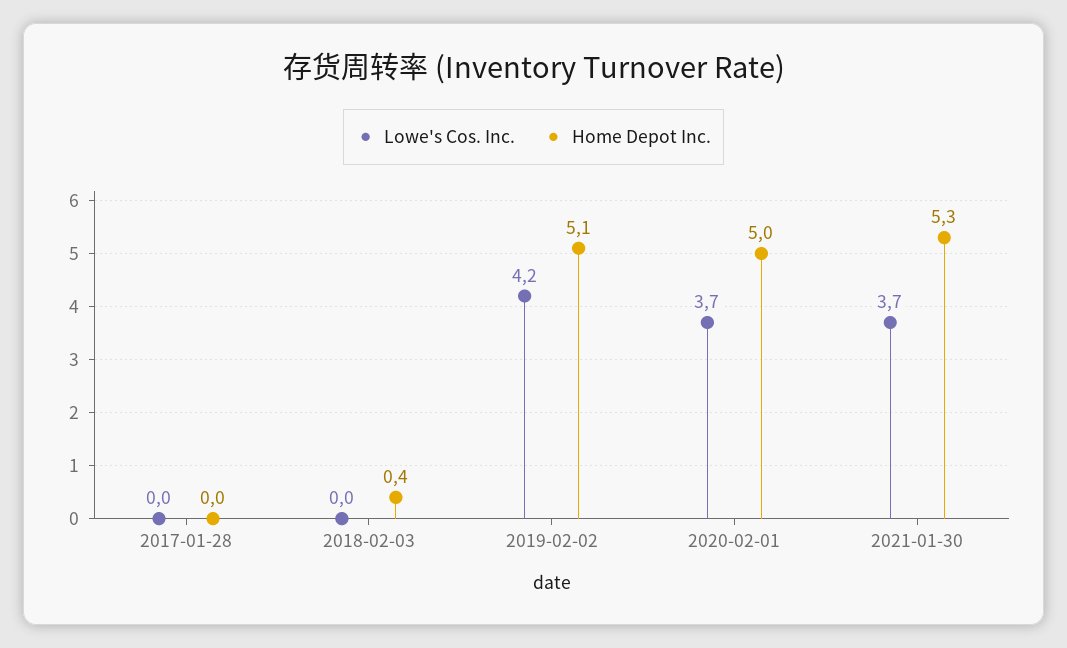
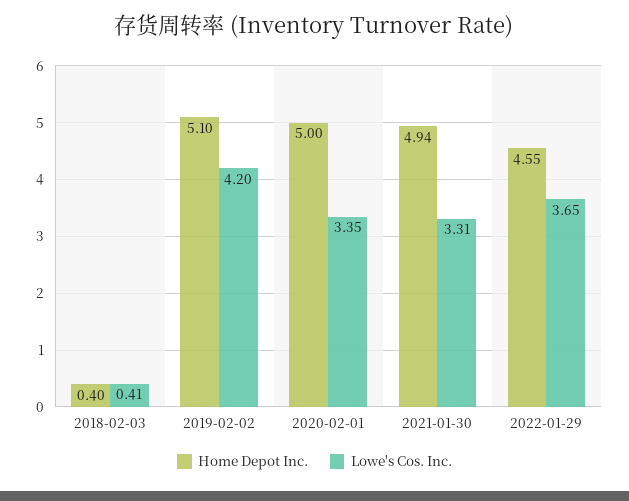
Lowe's Cos. Inc., 2017-01-28: 0 -> none
Home Depot Inc., 2017-01-28: 0 -> none
Lowe's Cos. Inc., 2018-02-03: 0 -> 0.41
Lowe's Cos. Inc., 2020-02-01: 3.7 -> 3.35
Lowe's Cos. Inc., 2021-01-30: 3.7 -> 3.31
Home Depot Inc., 2021-01-30: 5.3 -> 4.94
Home Depot Inc., 2022-01-29: none -> 4.55
Lowe's Cos. Inc., 2022-01-29: none -> 3.65

